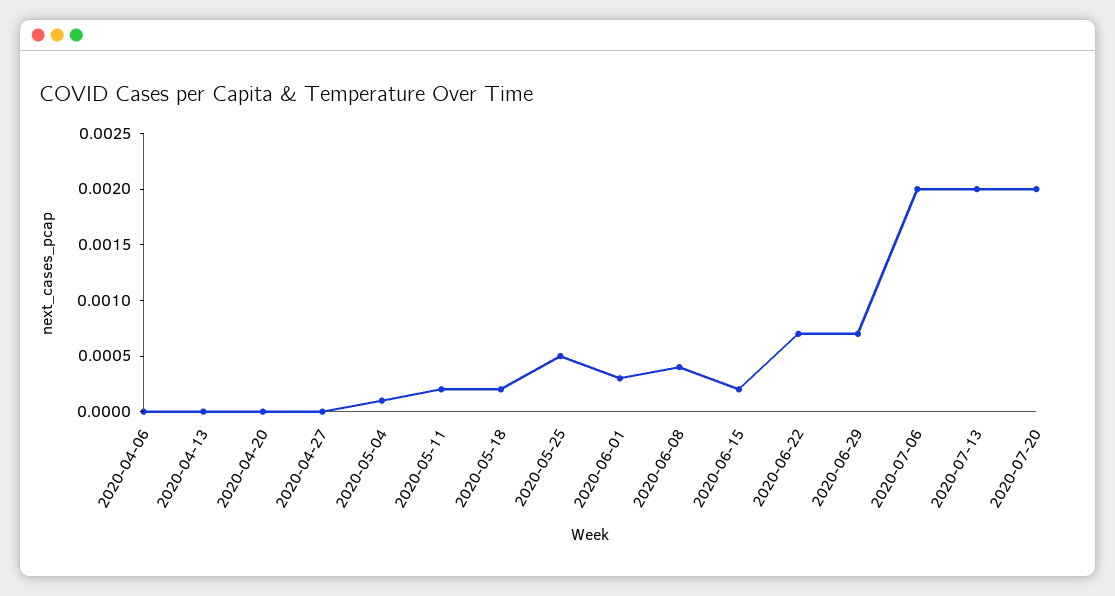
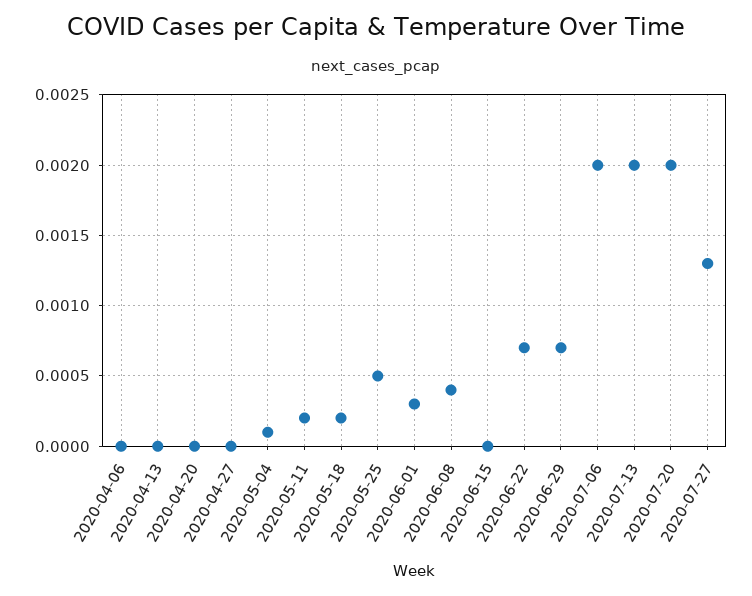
2020-06-15: 0.0002 -> 0
2020-07-27: none -> 0.0013

